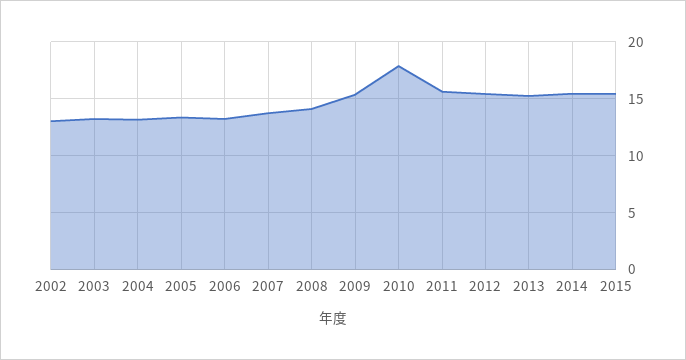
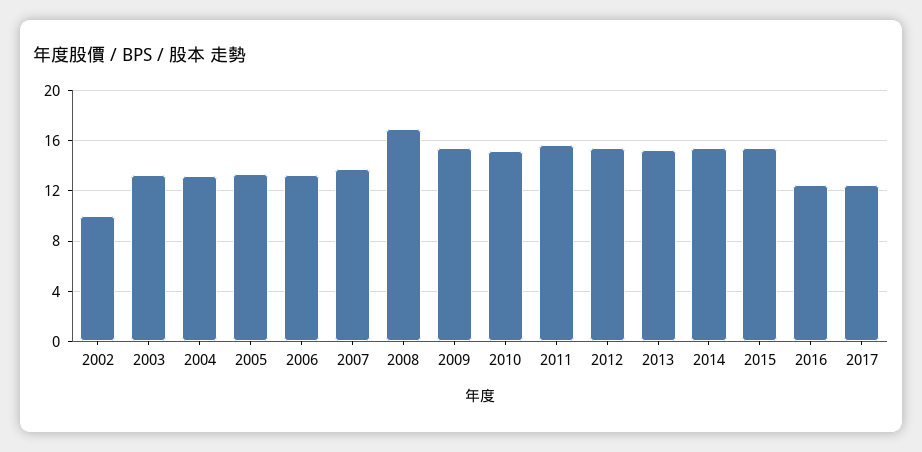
2002: 13 -> 10
2008: 14 -> 17
2010: 18 -> 15
2016: none -> 12.5
2017: none -> 12.5

